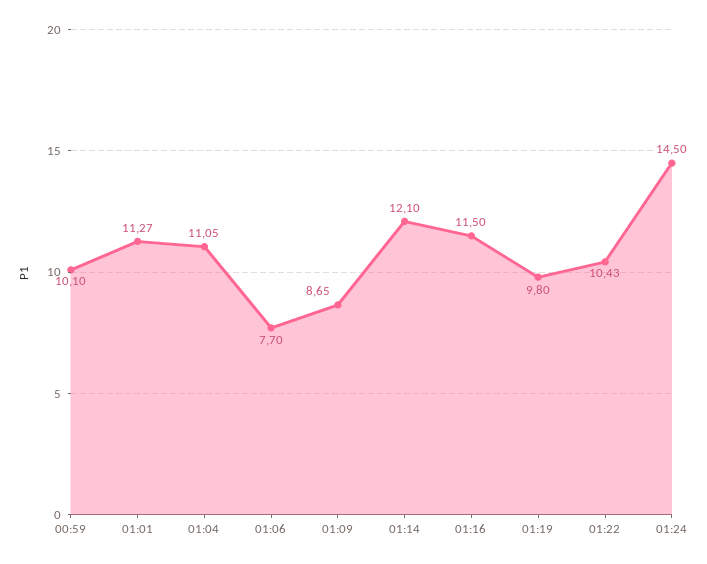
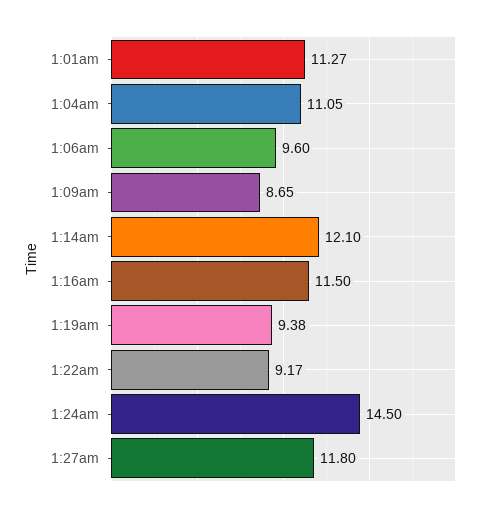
00:59: 10.1 -> none
01:06: 7.7 -> 9.6
01:19: 9.8 -> 9.38
01:22: 10.43 -> 9.17
1:27am: none -> 11.8

